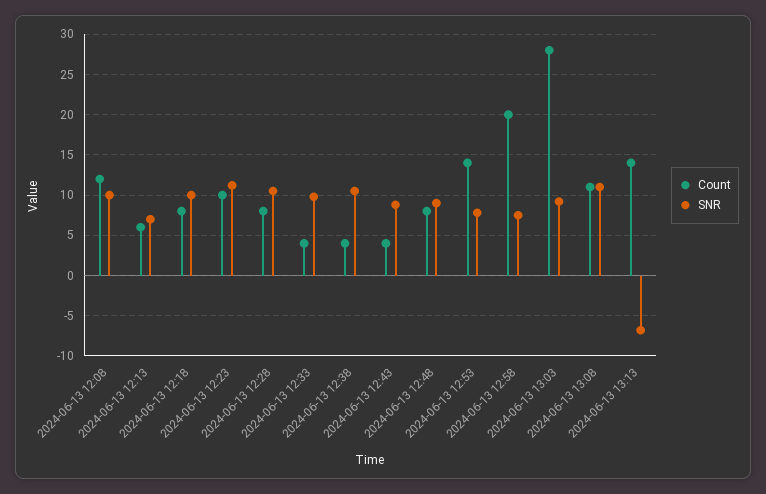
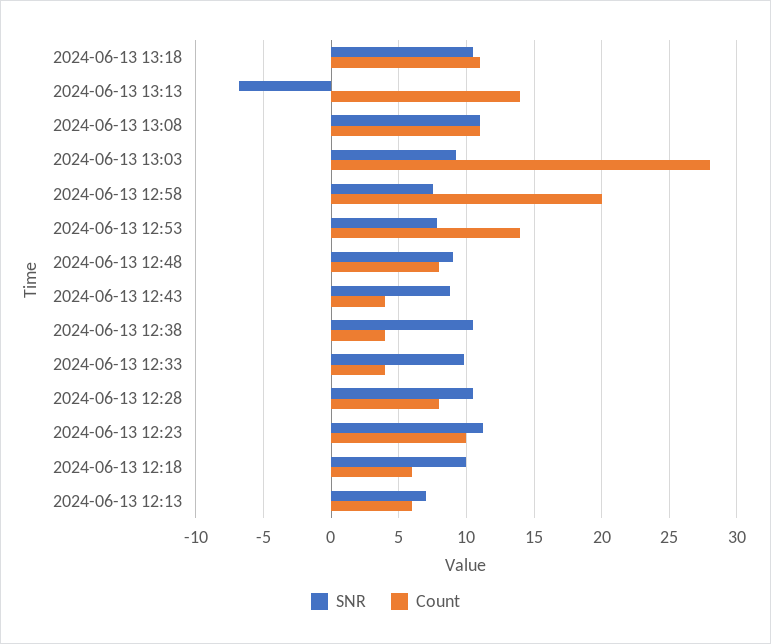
Count, 2024-06-13 12:08: 12 -> none
SNR, 2024-06-13 12:08: 10 -> none
Count, 2024-06-13 12:18: 8 -> 6
SNR, 2024-06-13 13:18: none -> 10.5
Count, 2024-06-13 13:18: none -> 11

